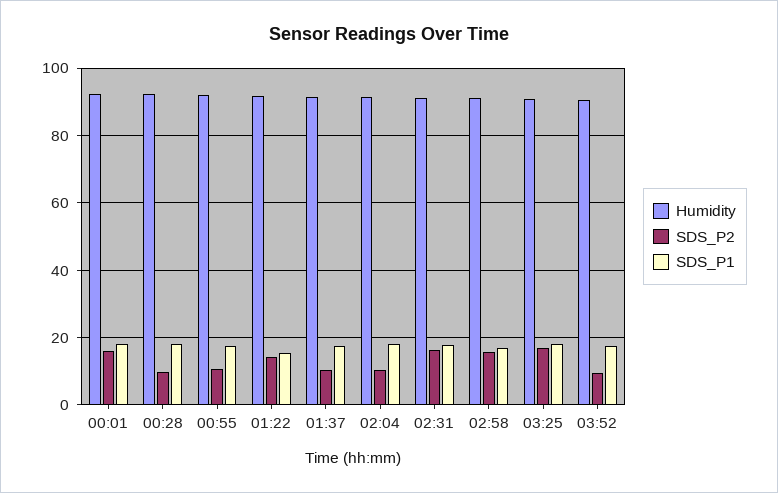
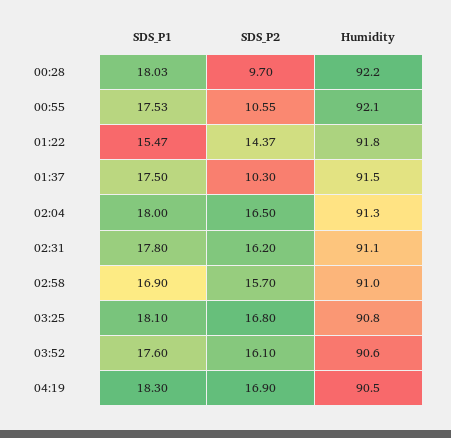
Humidity, 00:01: 92 -> none
SDS_P2, 00:01: 16 -> none
SDS_P1, 00:01: 18 -> none
SDS_P2, 02:04: 10 -> 16.5
SDS_P2, 03:52: 10 -> 16.1
SDS_P1, 04:19: none -> 18.3
SDS_P2, 04:19: none -> 16.9
Humidity, 04:19: none -> 90.5

